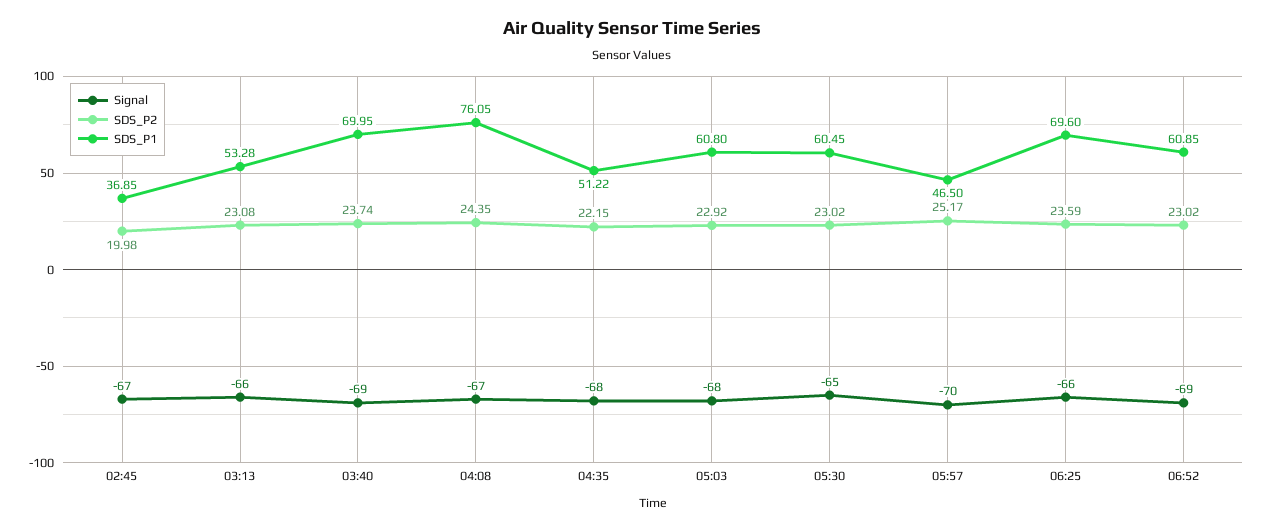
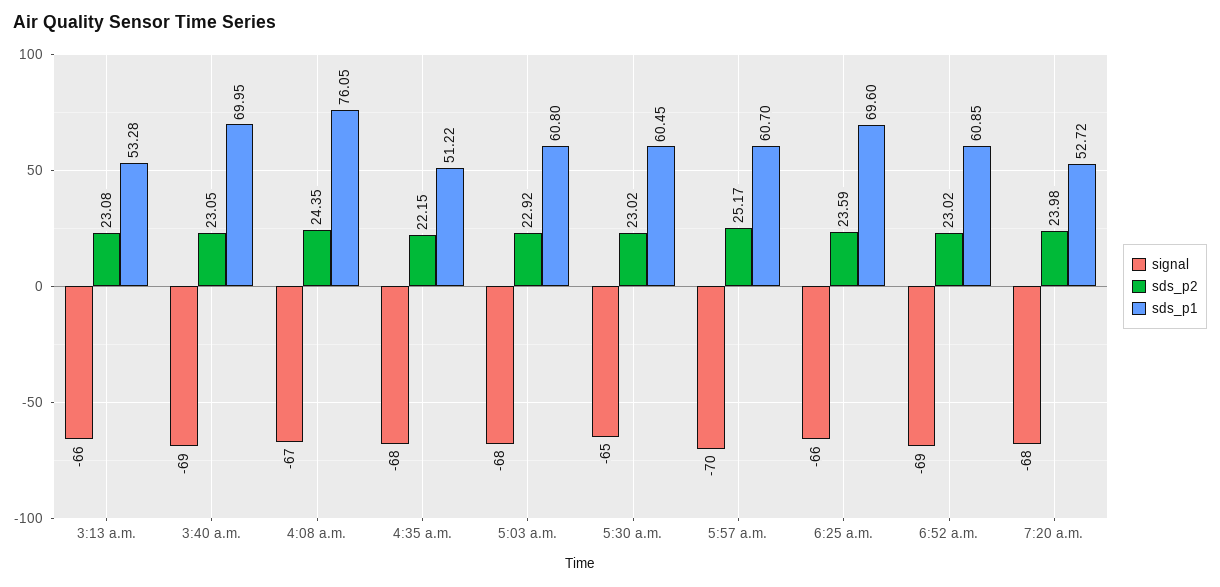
Signal, 02:45: -67 -> none
SDS_P2, 02:45: 19.98 -> none
SDS_P1, 02:45: 36.85 -> none
SDS_P2, 03:40: 23.74 -> 23.05
SDS_P1, 05:57: 46.5 -> 60.7
Signal, 7:20 a.m.: none -> -68
SDS_P2, 7:20 a.m.: none -> 23.98
SDS_P1, 7:20 a.m.: none -> 52.72

